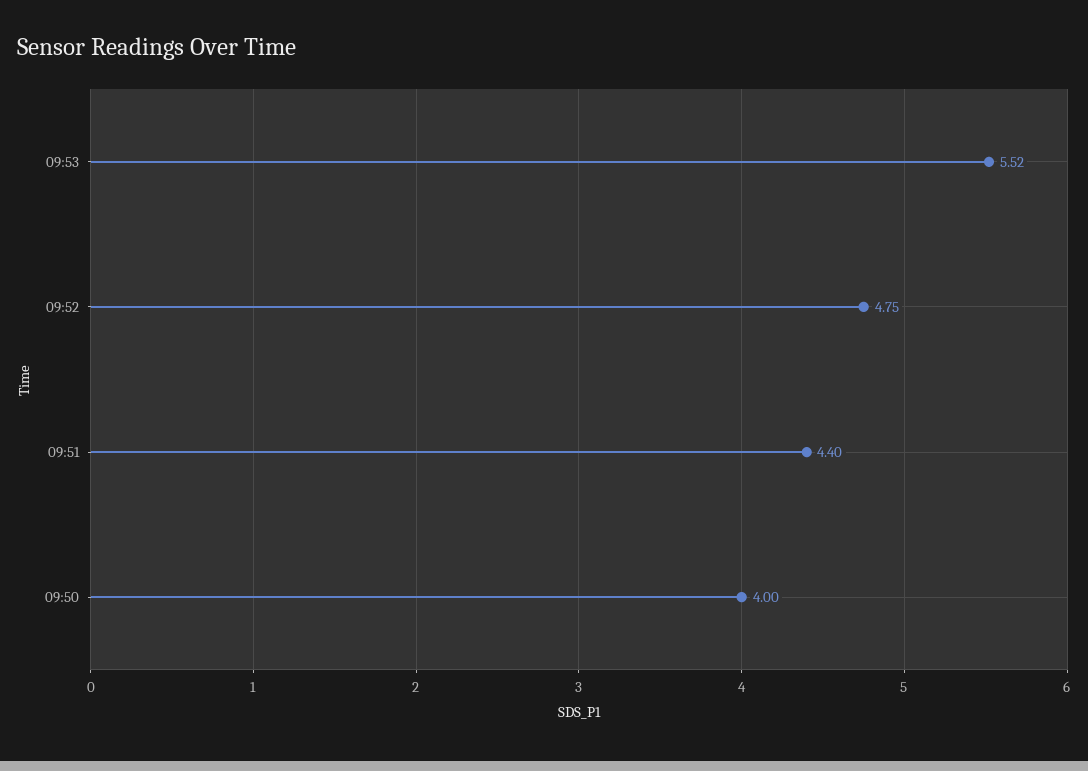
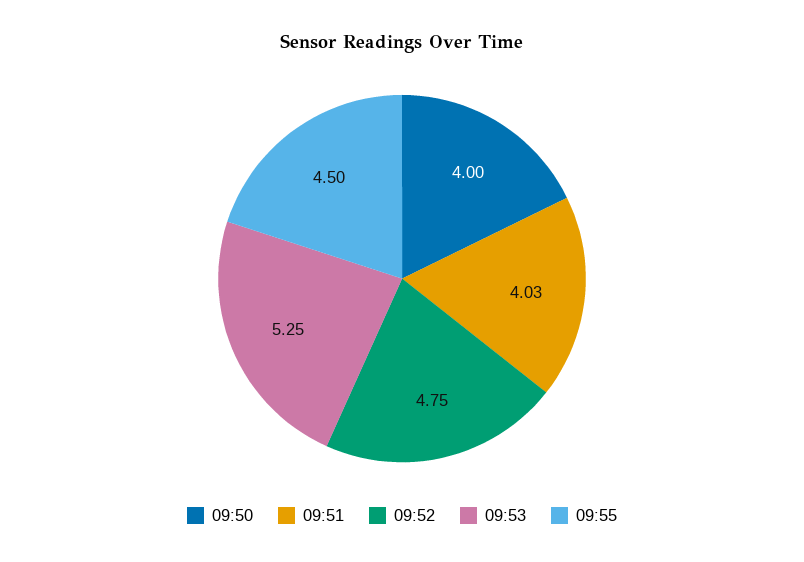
09:53: 5.52 -> 5.25
09:51: 4.4 -> 4.03
09:55: none -> 4.5

